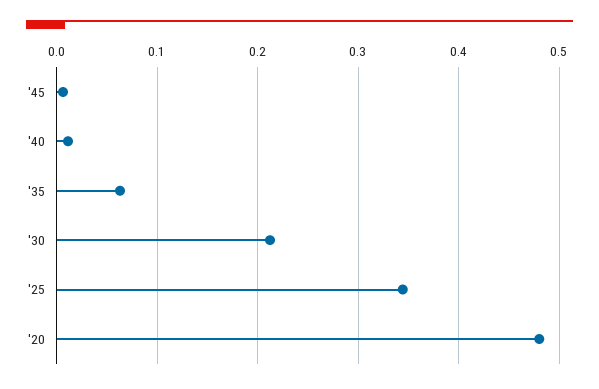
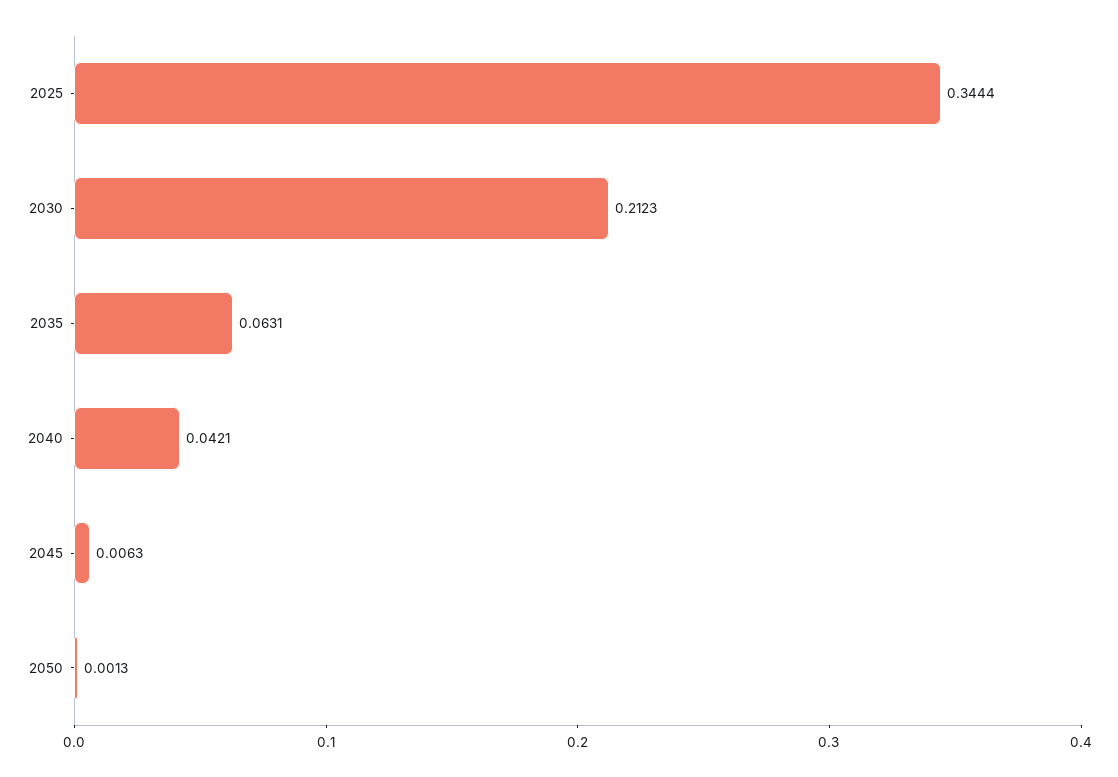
'40: 0.01 -> 0.0421
'20: 0.48 -> none
2050: none -> 0.0013

